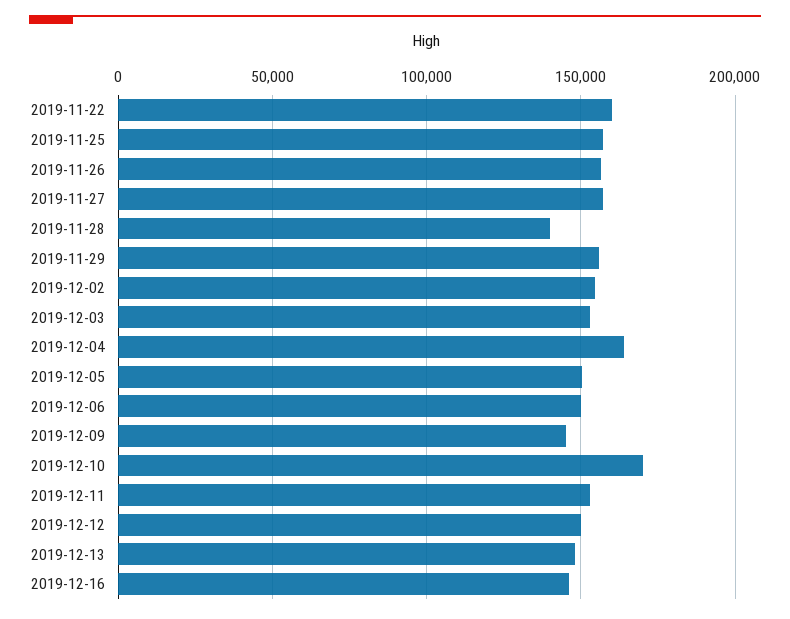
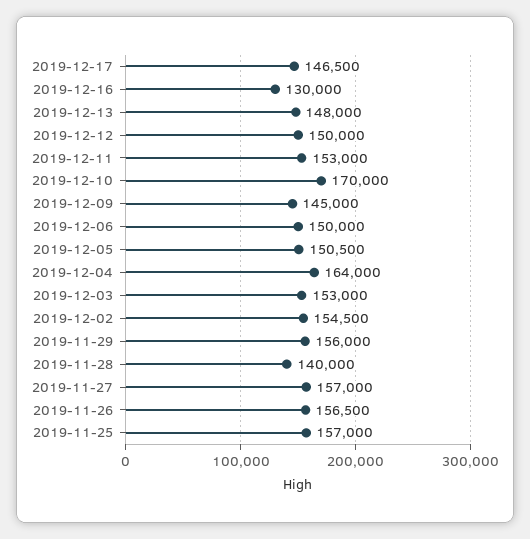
2019-11-22: 160000 -> none
2019-12-16: 145000 -> 130000
2019-12-17: none -> 146500

